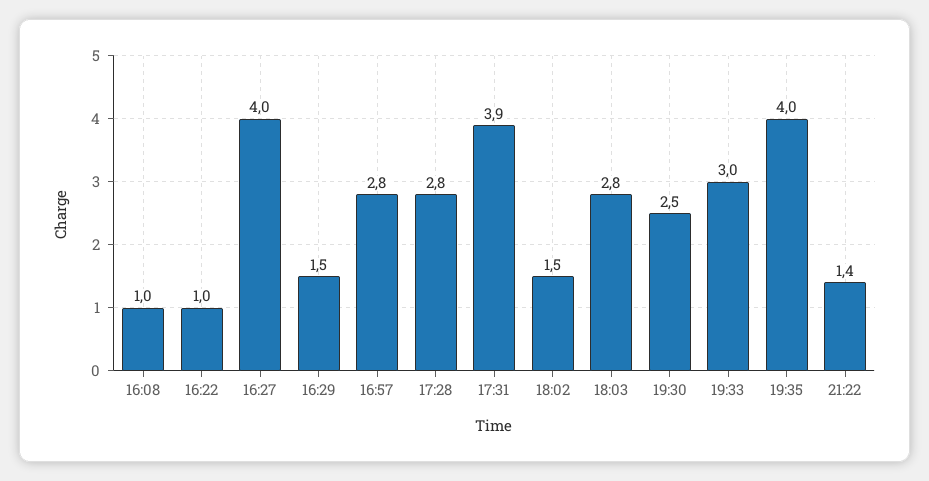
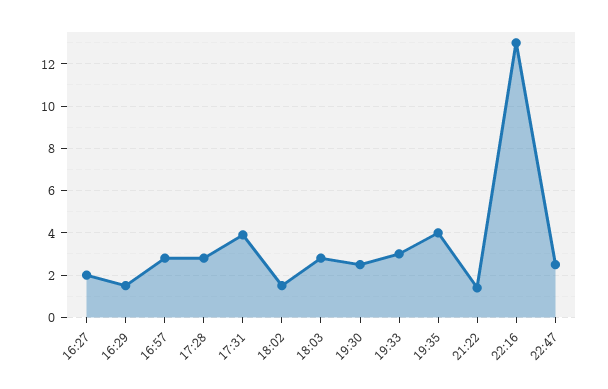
16:08: 1 -> none
16:22: 1 -> none
16:27: 4 -> 2
22:16: none -> 13
22:47: none -> 2.5

